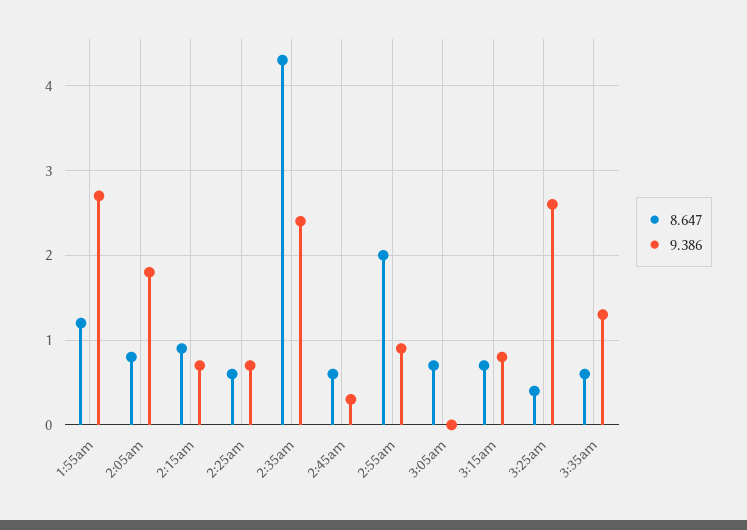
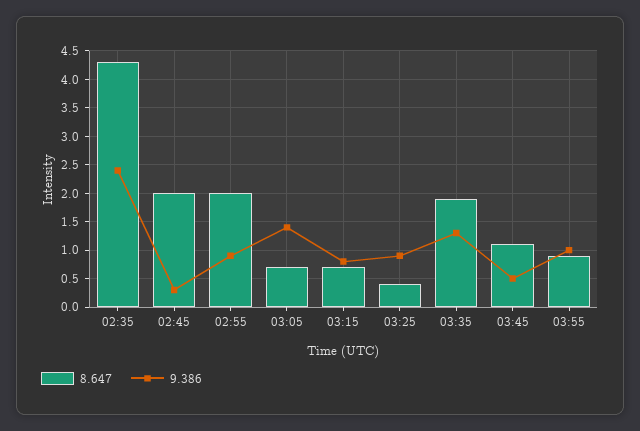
8.647, 1:55am: 1.2 -> none
9.386, 1:55am: 2.7 -> none
8.647, 2:05am: 0.8 -> none
9.386, 2:05am: 1.8 -> none
8.647, 2:15am: 0.9 -> none
9.386, 2:15am: 0.7 -> none
8.647, 2:25am: 0.6 -> none
9.386, 2:25am: 0.7 -> none
8.647, 2:45am: 0.6 -> 2
9.386, 3:05am: 0 -> 1.5
9.386, 3:25am: 2.6 -> 1
8.647, 3:35am: 0.6 -> 2
8.647, 03:45: none -> 1
9.386, 03:45: none -> 0.5
8.647, 03:55: none -> 1
9.386, 03:55: none -> 1

